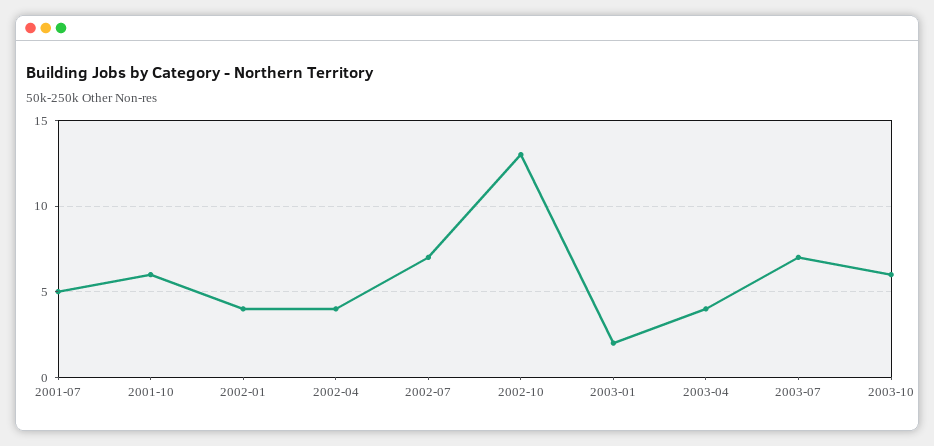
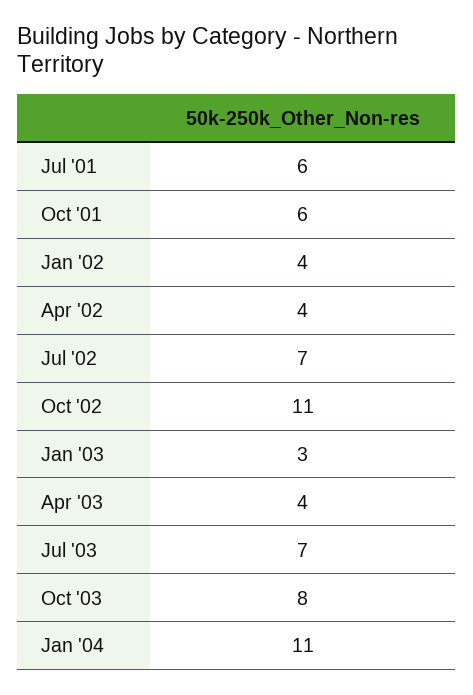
2001-07: 5 -> 6
2002-10: 13 -> 11
2003-01: 2 -> 3
2003-10: 6 -> 8
Jan '04: none -> 11

